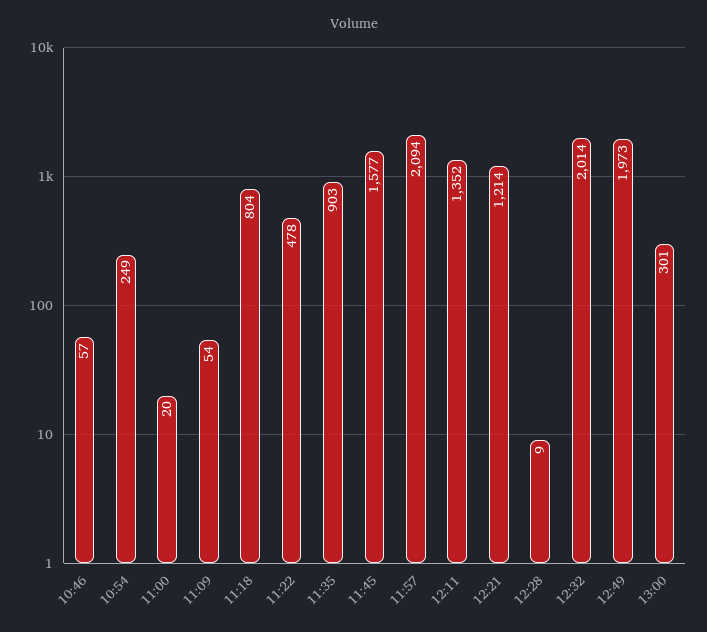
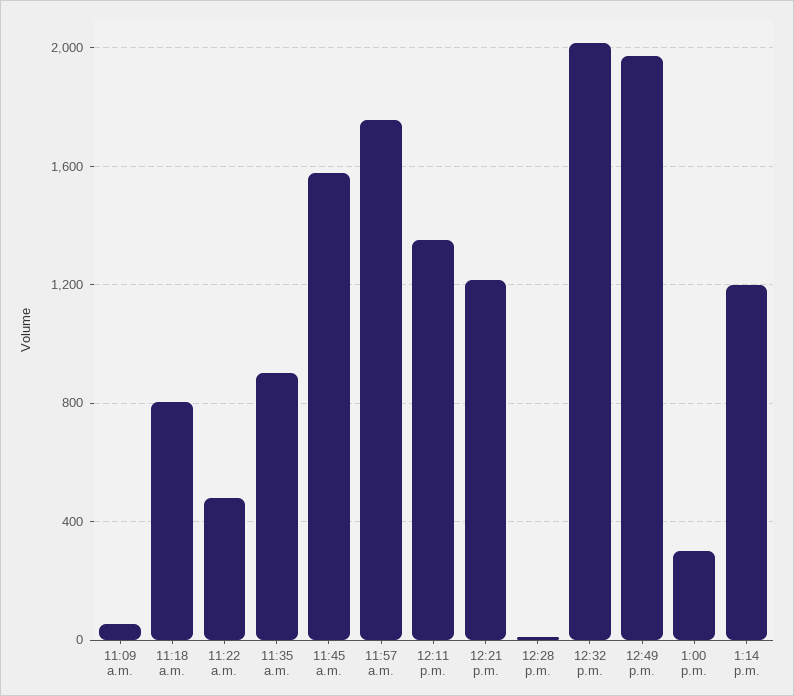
10:46: 57 -> none
10:54: 249 -> none
11:00: 20 -> none
11:57: 2094 -> 1750
1:14 p.m.: none -> 1200

